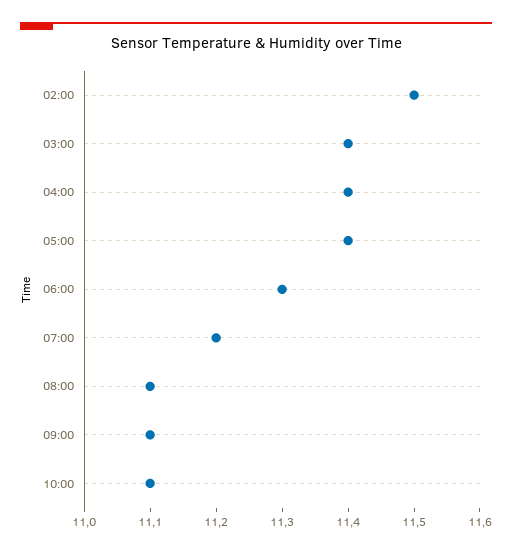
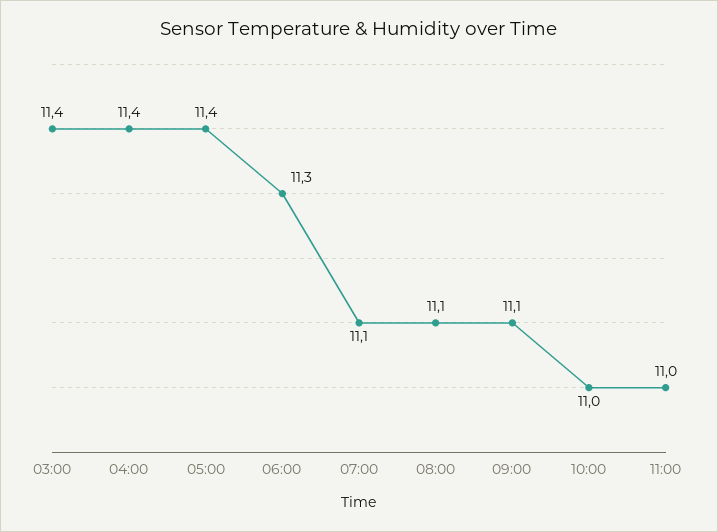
02:00: 11.5 -> none
07:00: 11.2 -> 11.1
10:00: 11.1 -> 11
11:00: none -> 11

